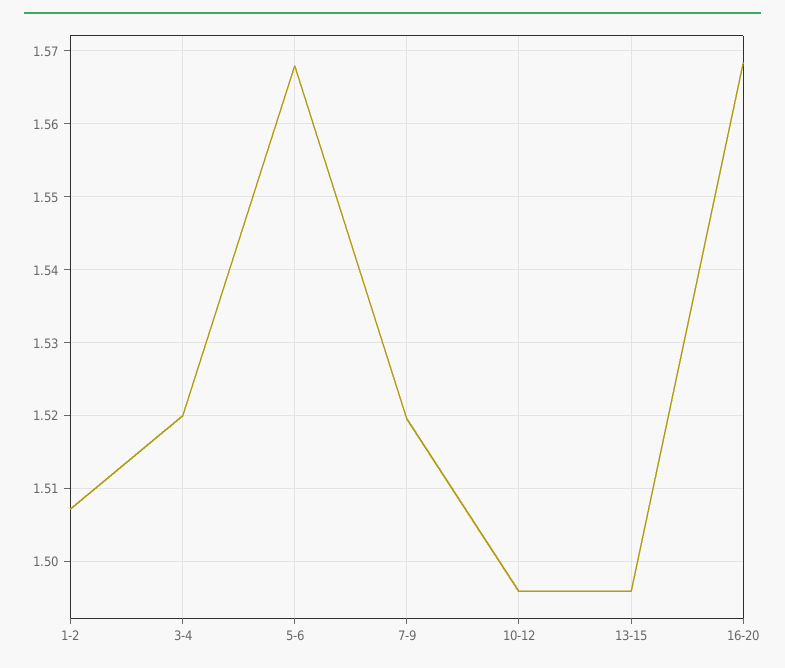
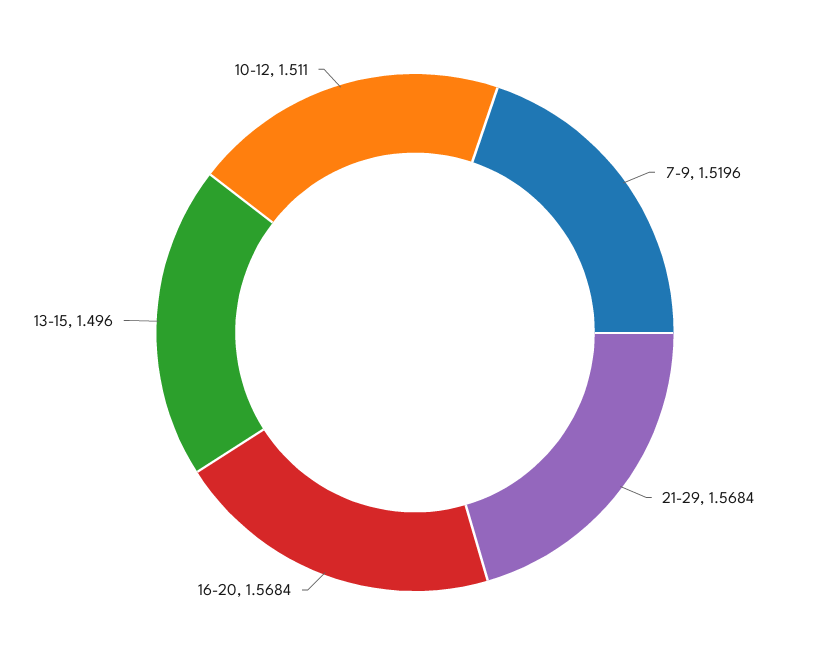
1-2: 1.507 -> none
3-4: 1.52 -> none
5-6: 1.568 -> none
10-12: 1.496 -> 1.511
21-29: none -> 1.5684

